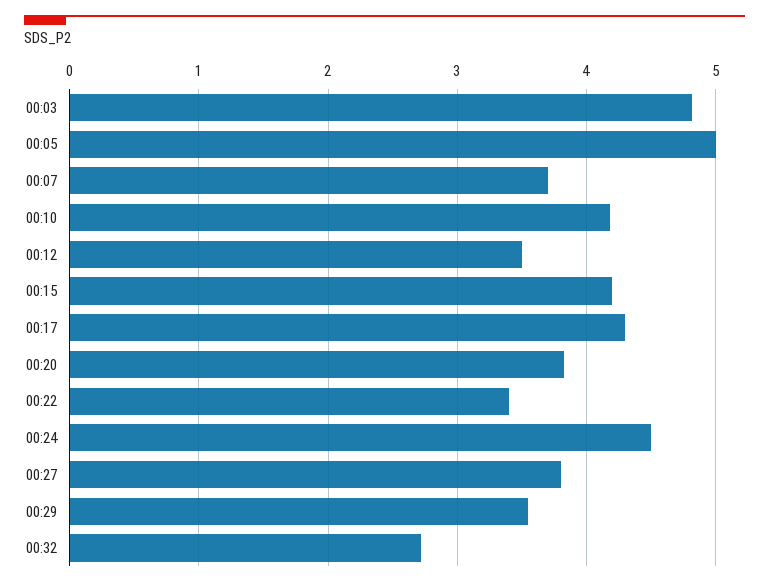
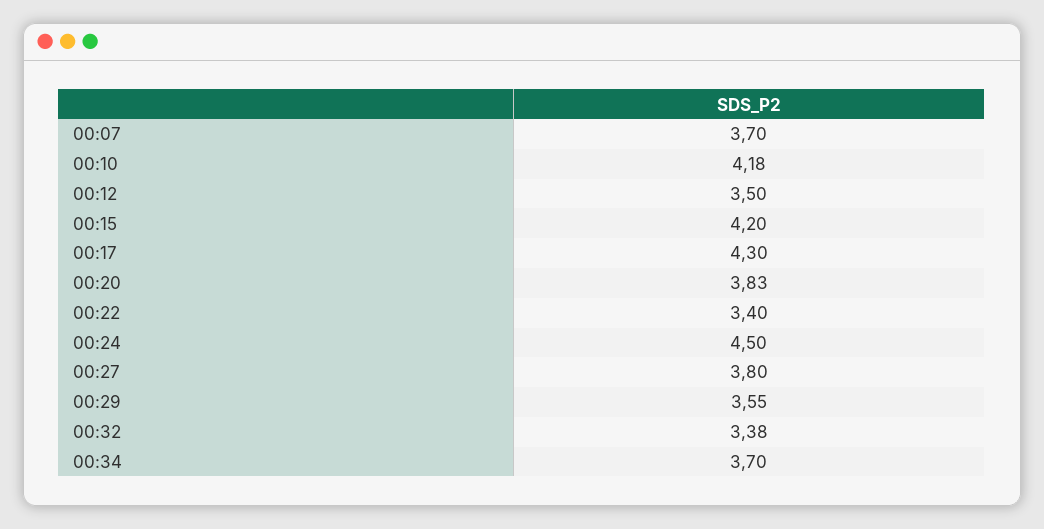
00:03: 4.8 -> none
00:05: 5 -> none
00:32: 2.7 -> 3.38
00:34: none -> 3.7

